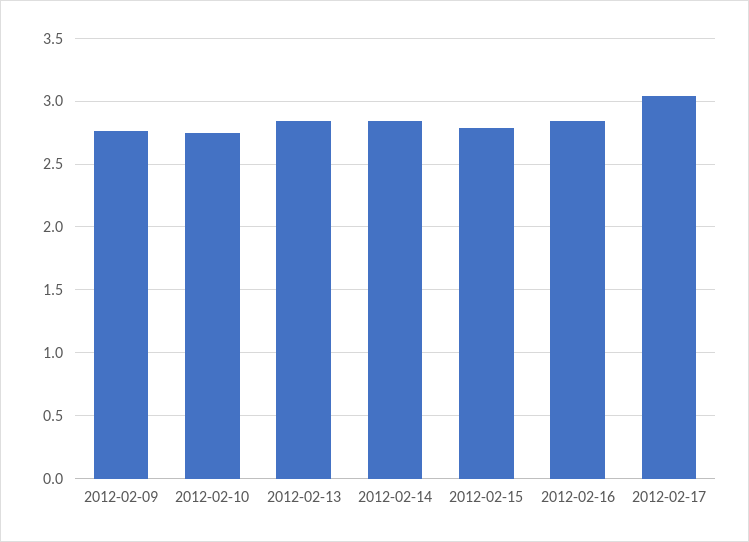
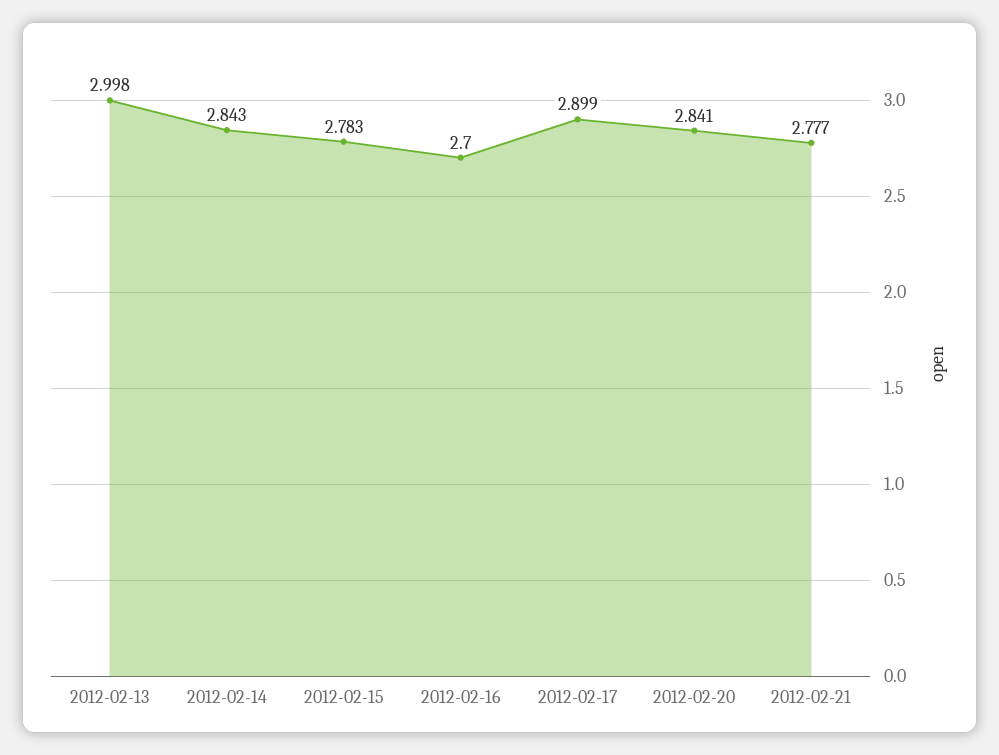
2012-02-09: 2.75 -> none
2012-02-10: 2.75 -> none
2012-02-13: 2.85 -> 2.998
2012-02-16: 2.85 -> 2.7
2012-02-17: 3.05 -> 2.899
2012-02-20: none -> 2.841
2012-02-21: none -> 2.777

